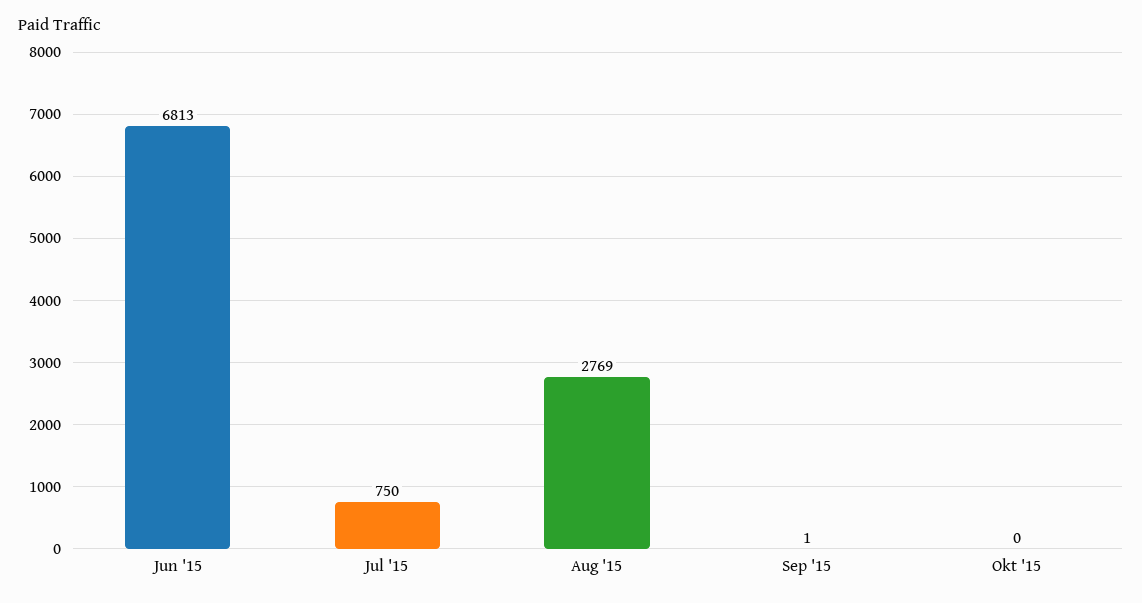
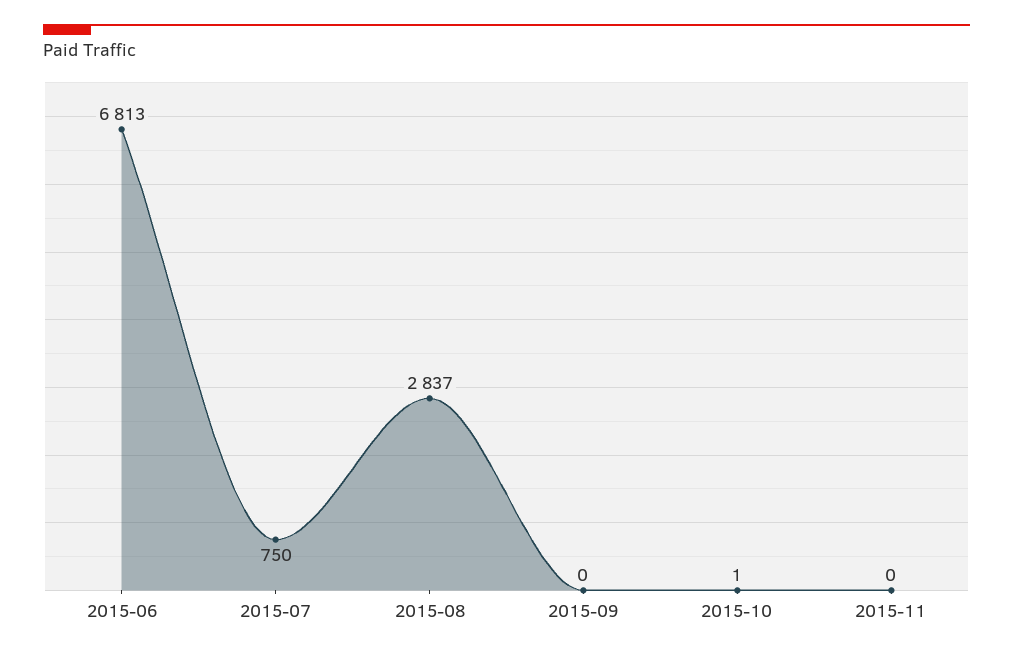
Aug '15: 2769 -> 2837
Sep '15: 1 -> 0
Okt '15: 0 -> 1
2015-11: none -> 0

